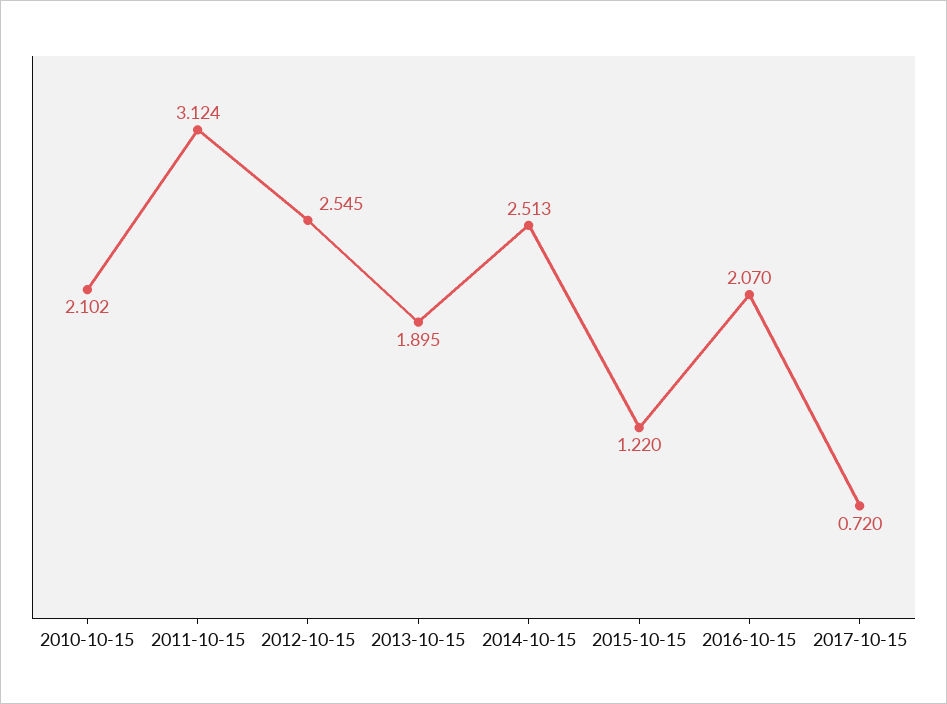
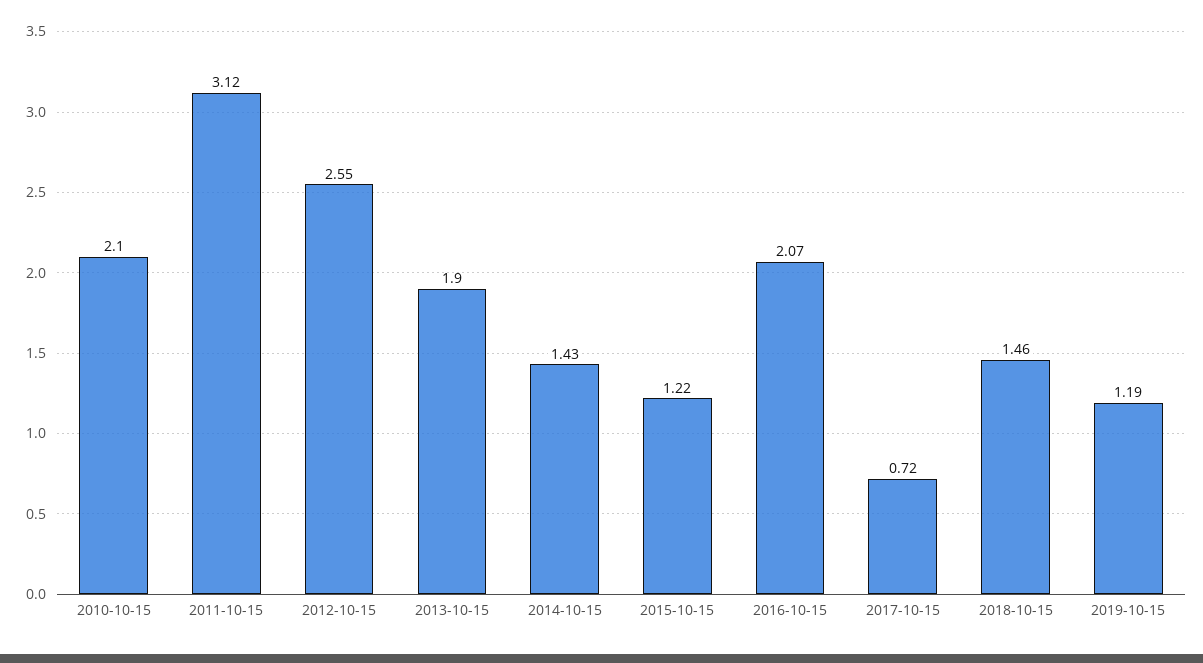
2014-10-15: 2.513 -> 1.43
2018-10-15: none -> 1.46
2019-10-15: none -> 1.19

